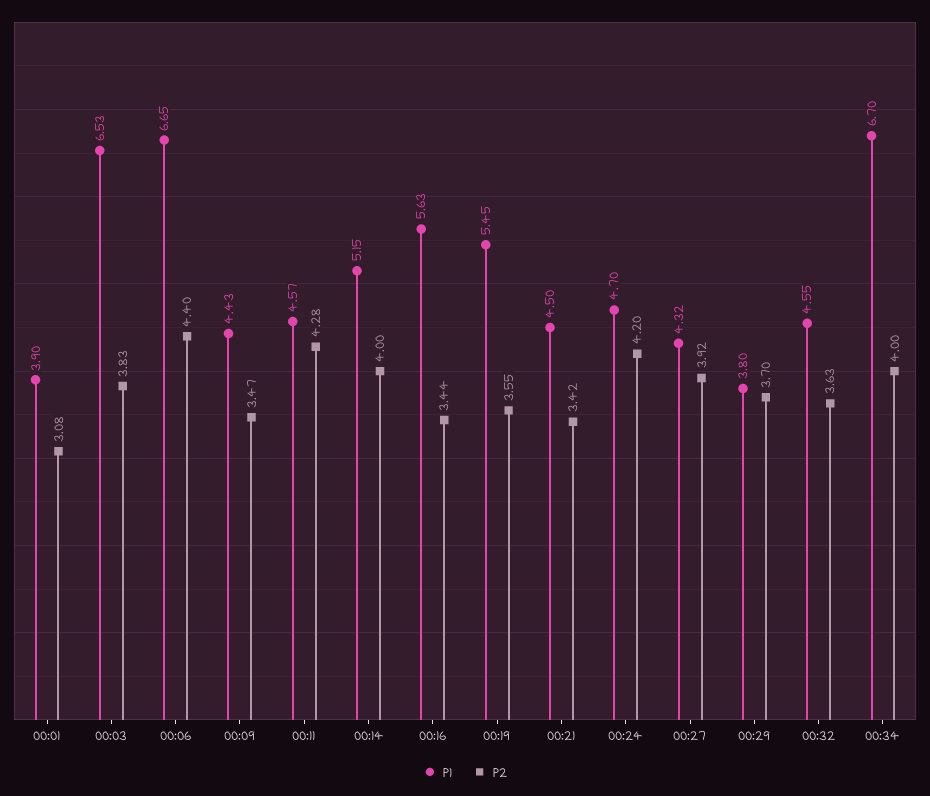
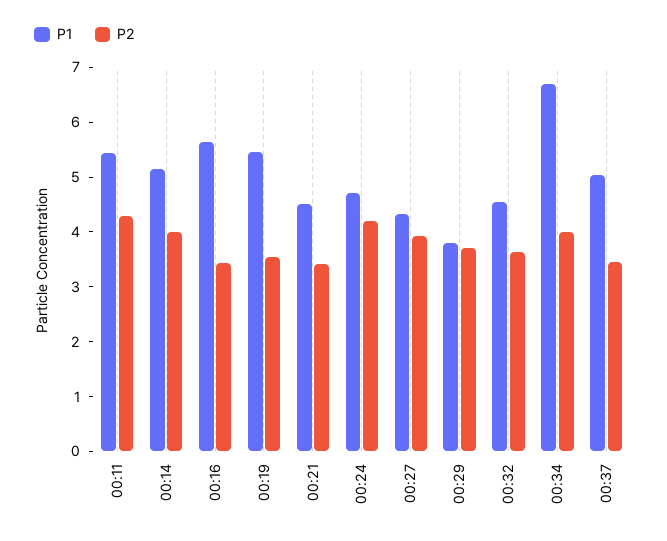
P1, 00:01: 3.9 -> none
P2, 00:01: 3.08 -> none
P1, 00:03: 6.53 -> none
P2, 00:03: 3.83 -> none
P1, 00:06: 6.65 -> none
P2, 00:06: 4.4 -> none
P1, 00:09: 4.43 -> none
P2, 00:09: 3.47 -> none
P1, 00:11: 4.57 -> 5.4
P1, 00:37: none -> 5
P2, 00:37: none -> 3.4

